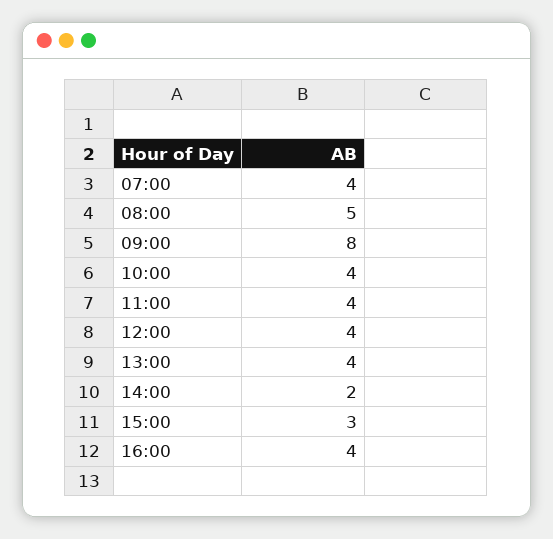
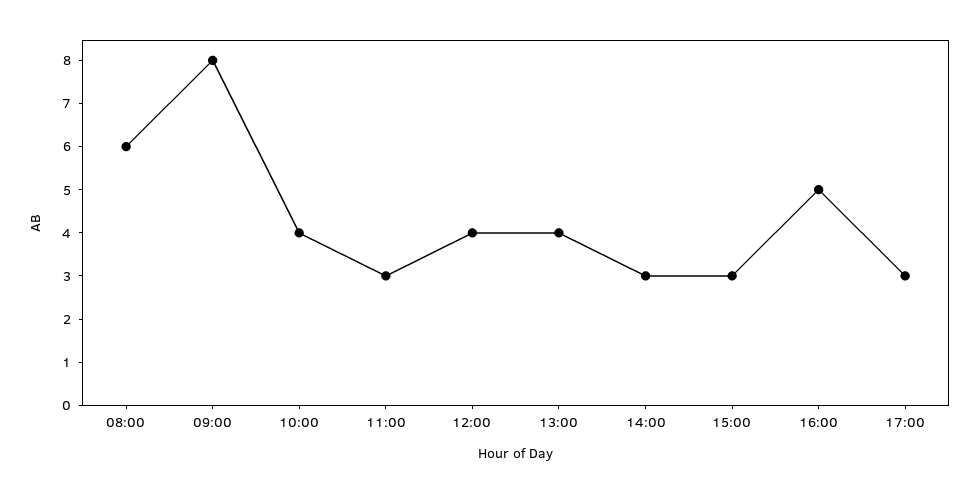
07:00: 4 -> none
08:00: 5 -> 6
11:00: 4 -> 3
14:00: 2 -> 3
16:00: 4 -> 5
17:00: none -> 3

